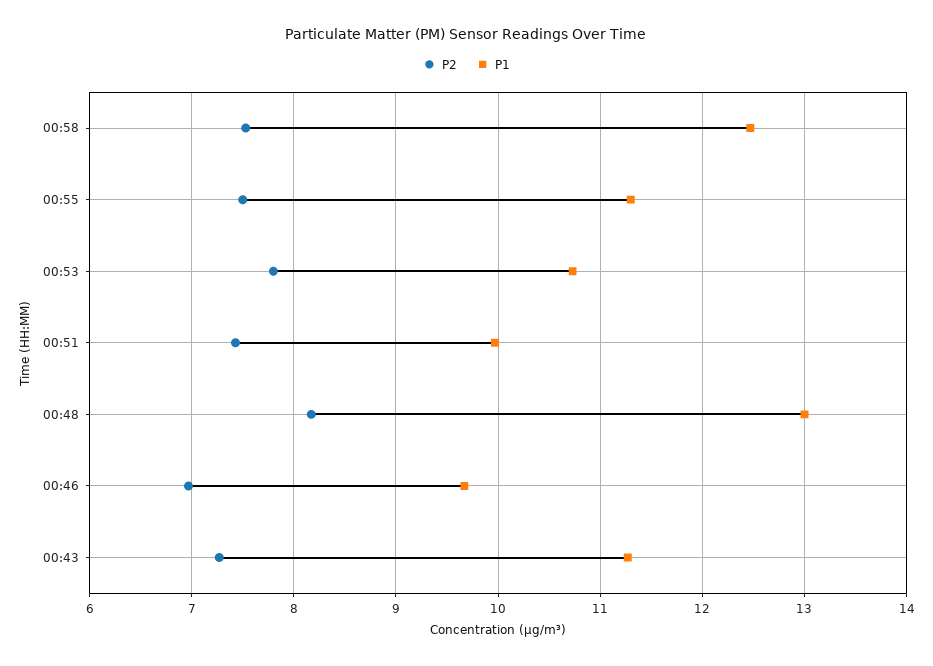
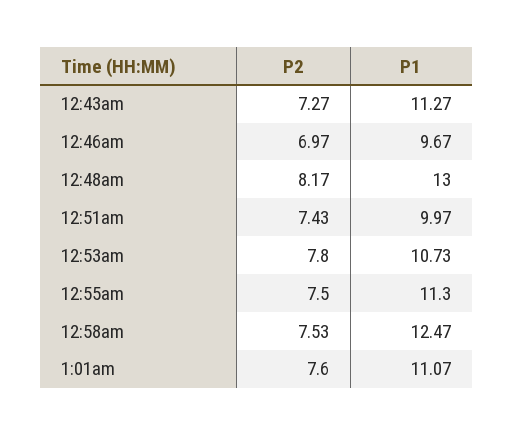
P2, 1:01am: none -> 7.6
P1, 1:01am: none -> 11.07

